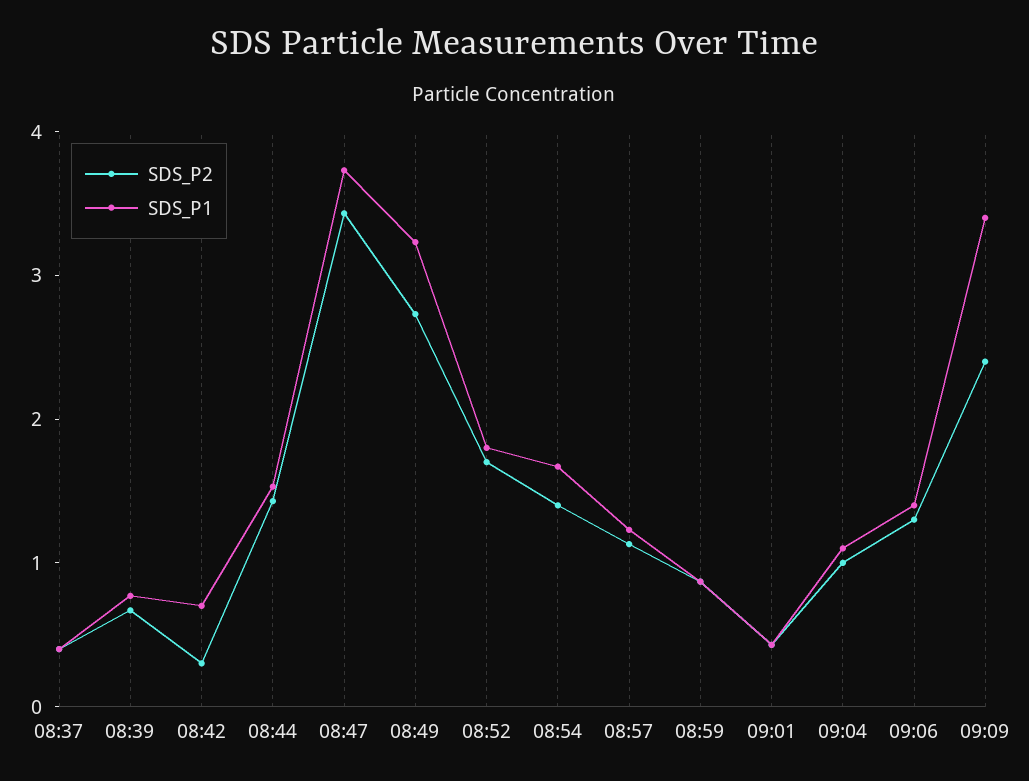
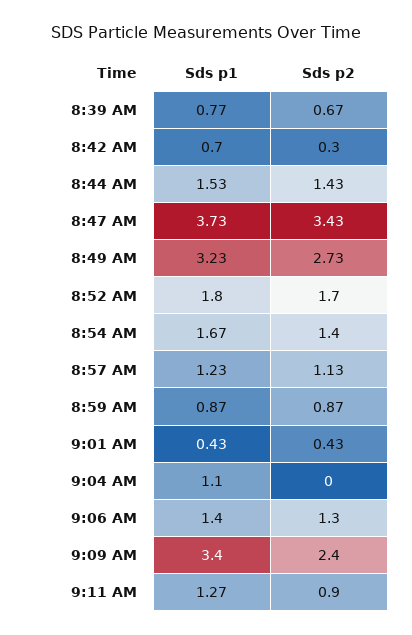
SDS_P2, 08:37: 0.4 -> none
SDS_P1, 08:37: 0.4 -> none
SDS_P2, 09:04: 1 -> 0
SDS_P1, 9:11 AM: none -> 1.27
SDS_P2, 9:11 AM: none -> 0.9

